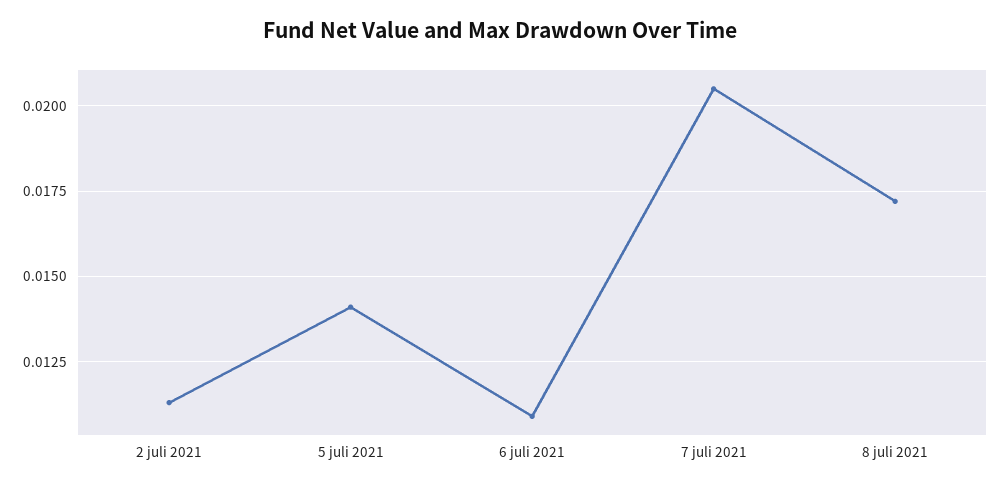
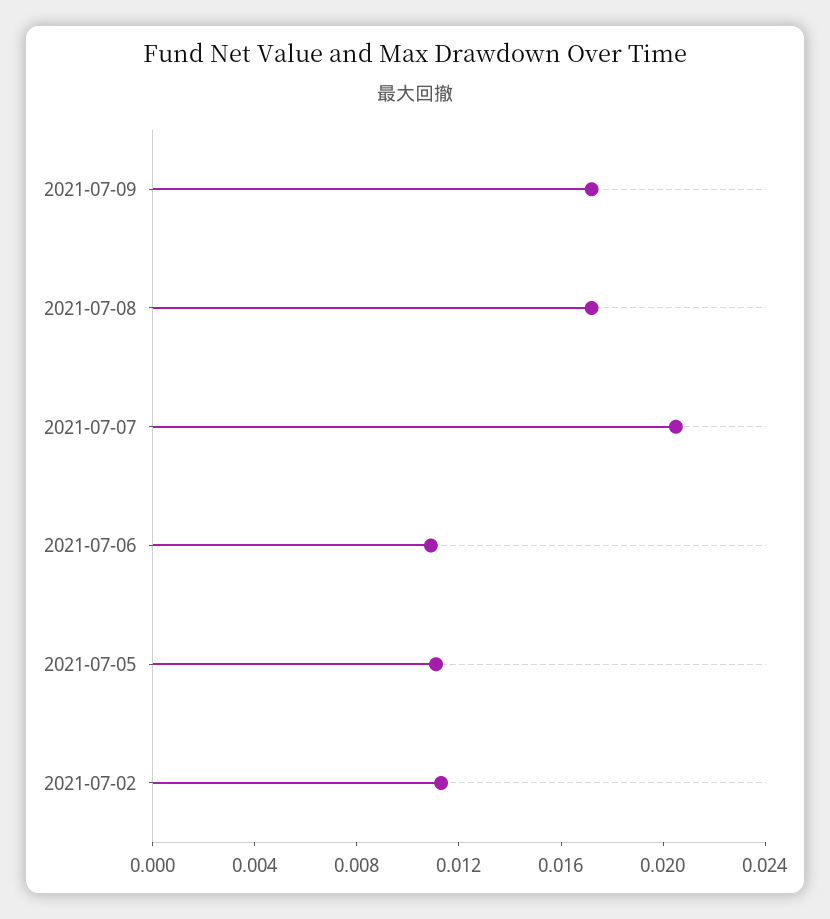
5 juli 2021: 0.014 -> 0.011
2021-07-09: none -> 0.017

